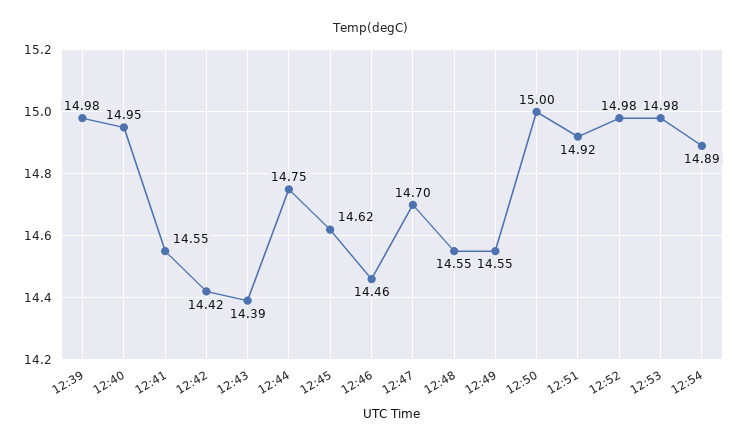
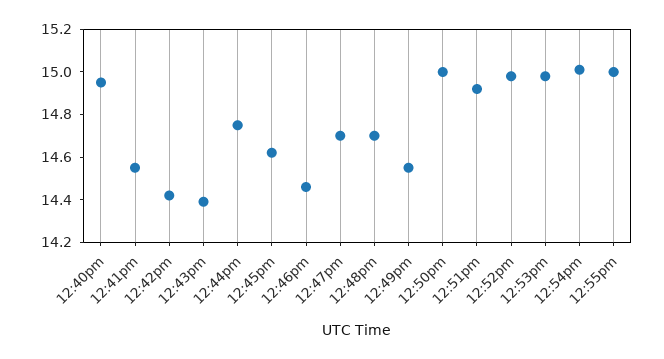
12:39: 14.98 -> none
12:48: 14.55 -> 14.7
12:54: 14.89 -> 15
12:55pm: none -> 15

